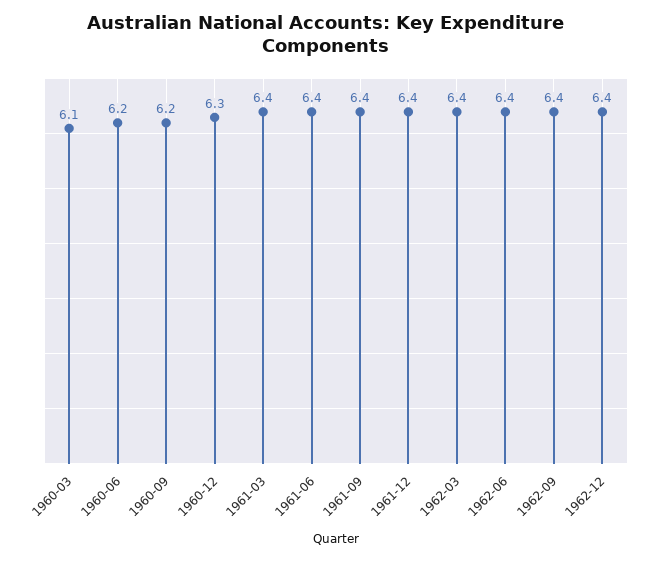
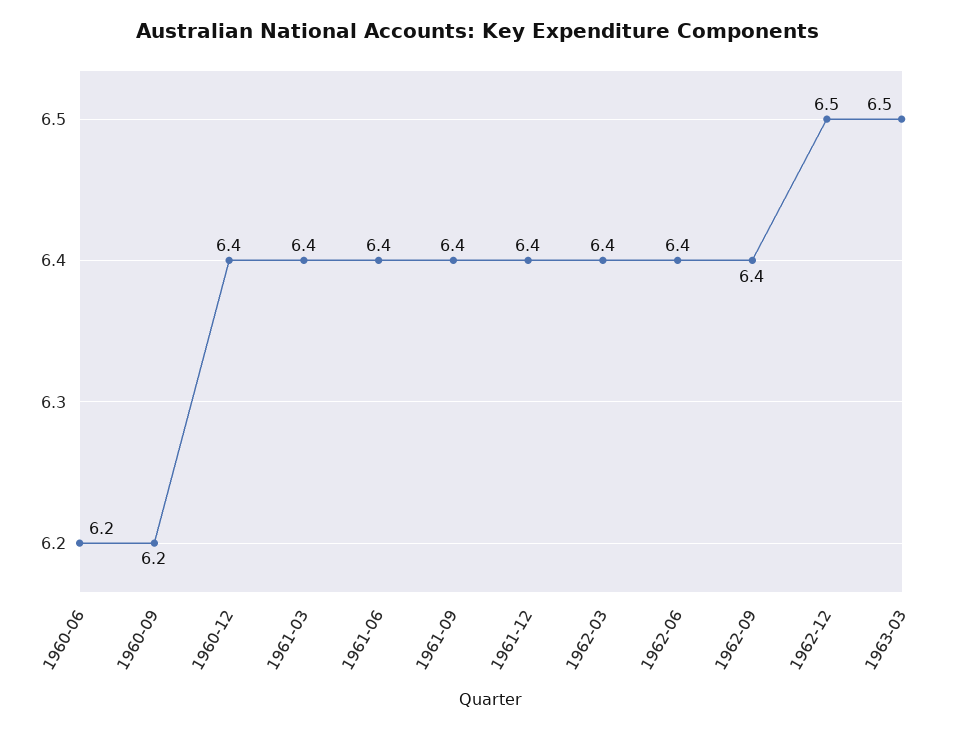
1960-03: 6.1 -> none
1960-12: 6.3 -> 6.4
1962-12: 6.4 -> 6.5
1963-03: none -> 6.5

